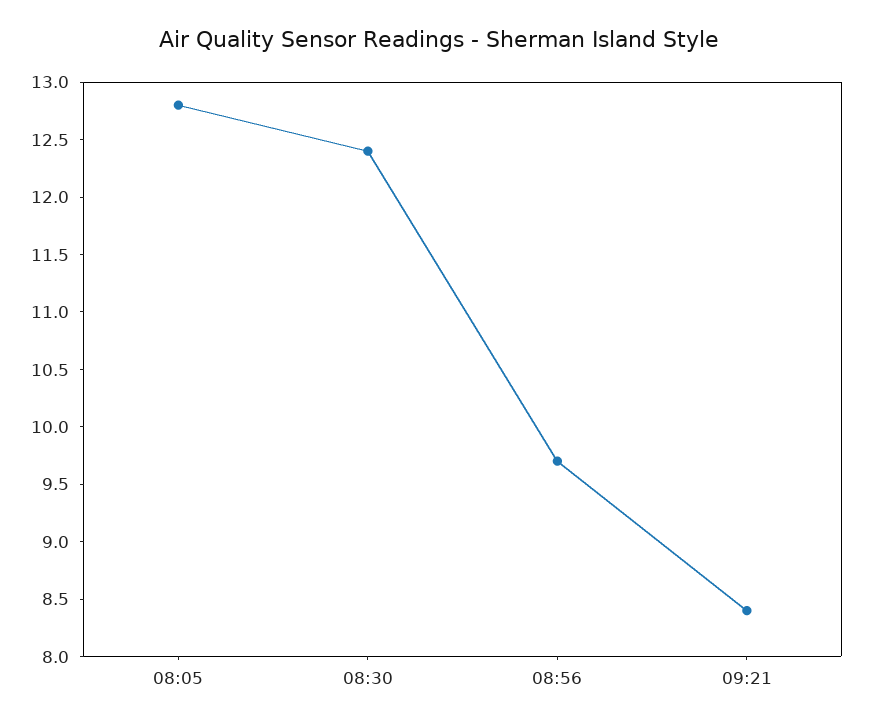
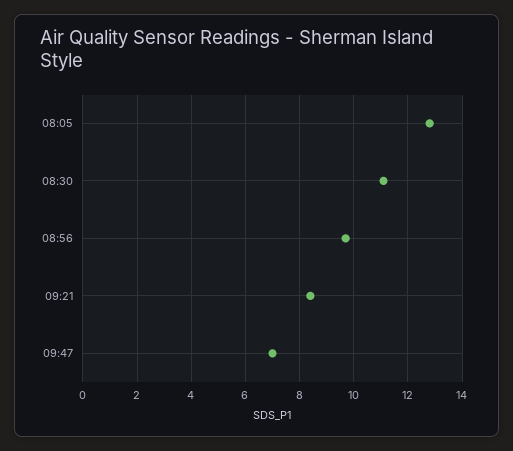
08:30: 12.4 -> 11
09:47: none -> 7

